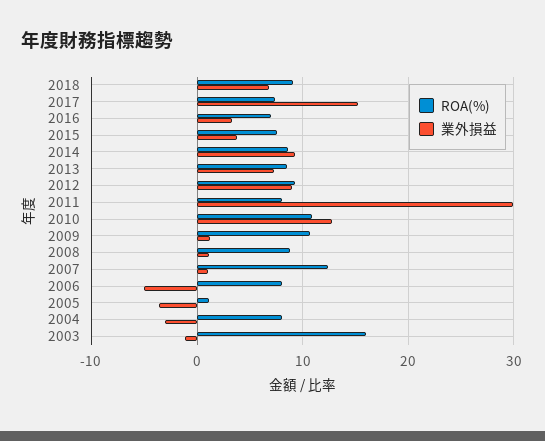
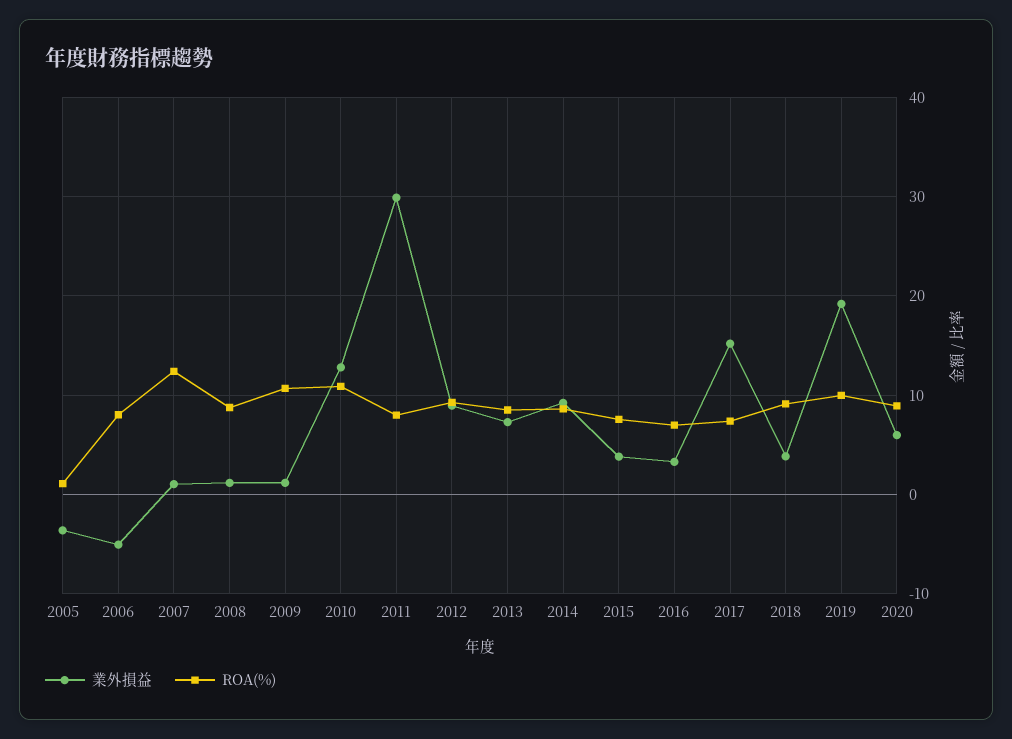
業外損益, 2018: 7 -> 4
ROA(%), 2004: 8 -> none
業外損益, 2004: -3 -> none
ROA(%), 2003: 16 -> none
業外損益, 2003: -1 -> none
業外損益, 2019: none -> 19
ROA(%), 2019: none -> 10
業外損益, 2020: none -> 6
ROA(%), 2020: none -> 9

